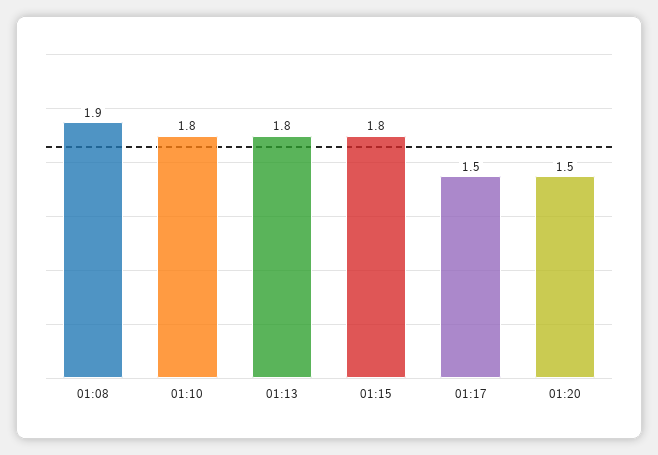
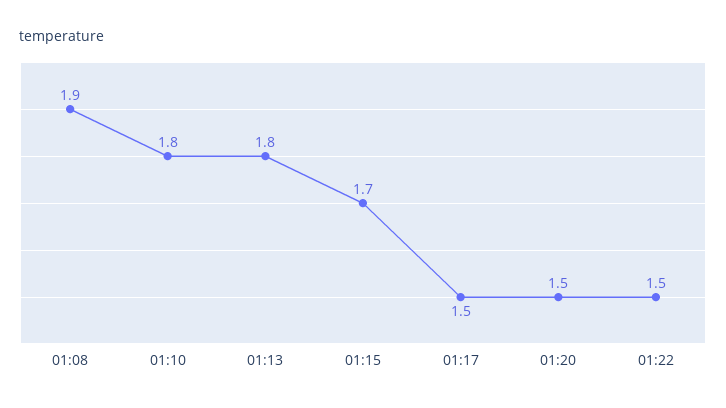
01:15: 1.8 -> 1.7
01:22: none -> 1.5

